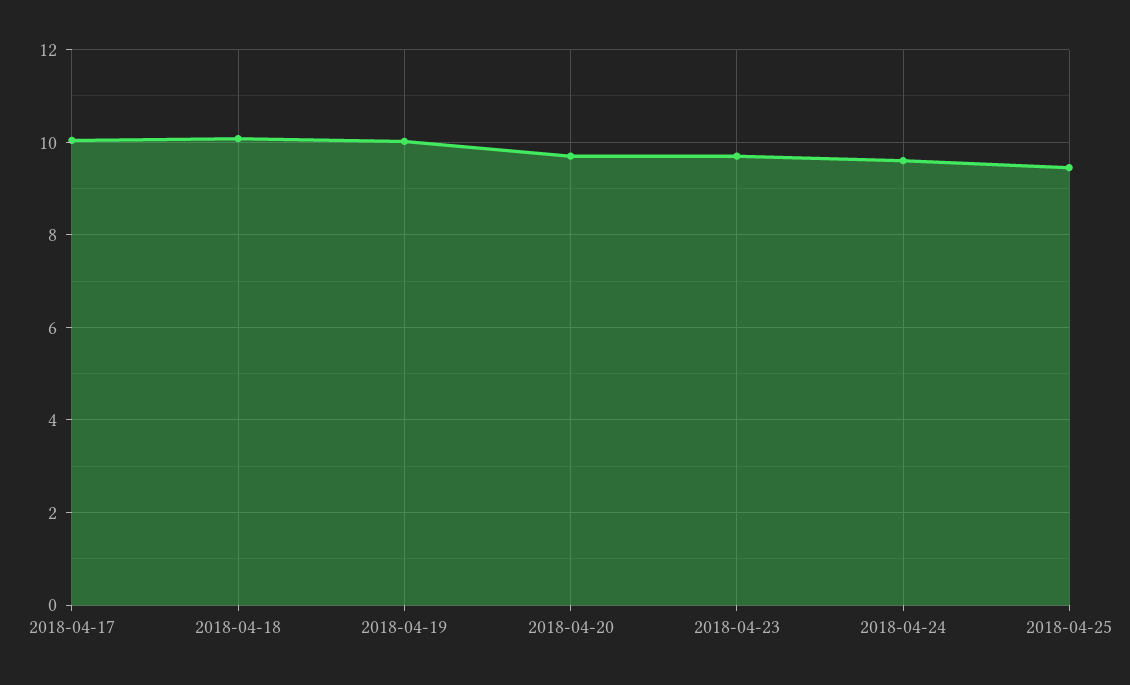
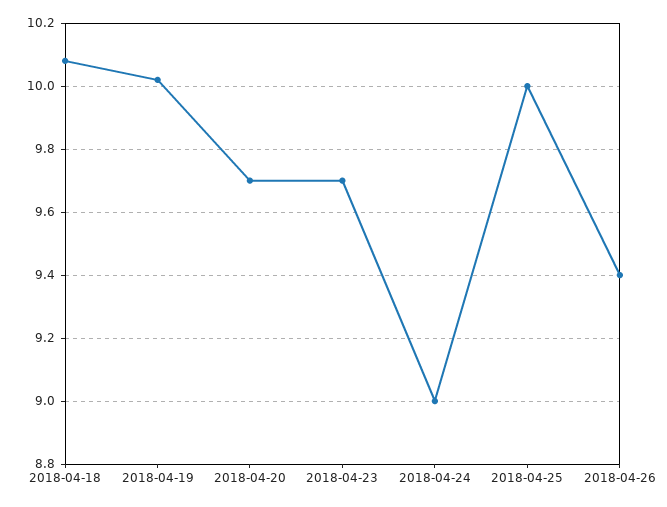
2018-04-17: 10 -> none
2018-04-24: 9.6 -> 9
2018-04-25: 9.4 -> 10
2018-04-26: none -> 9.4

